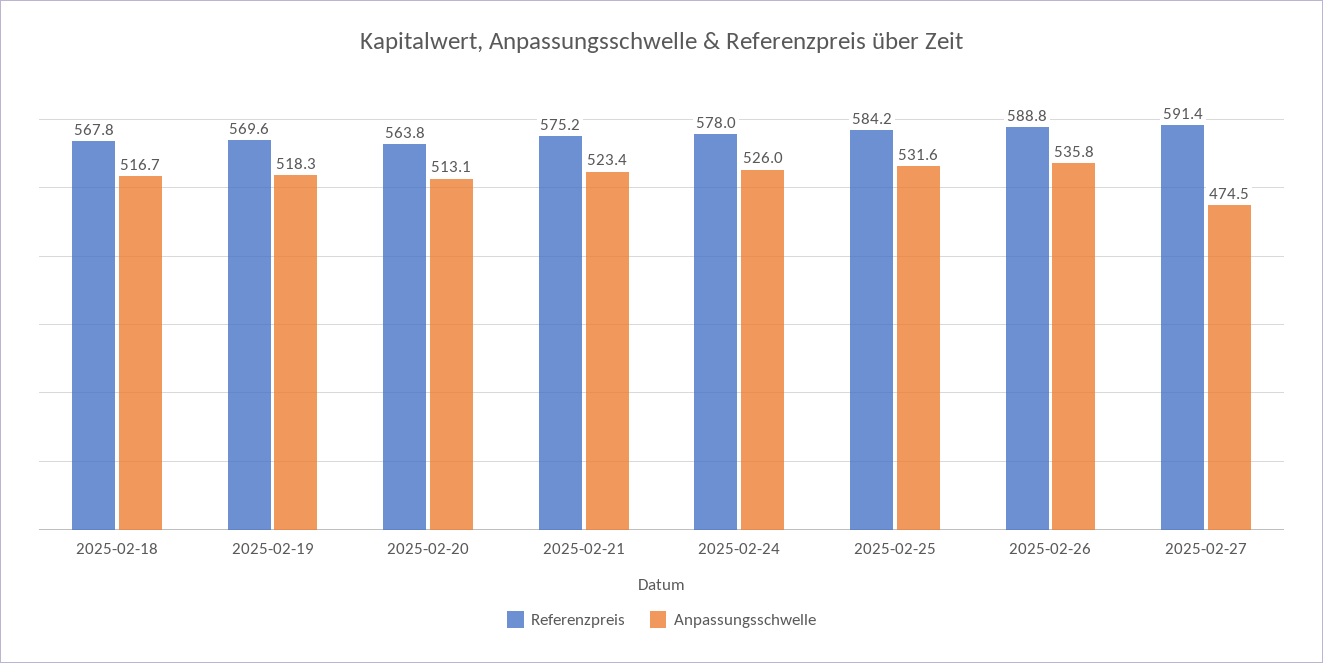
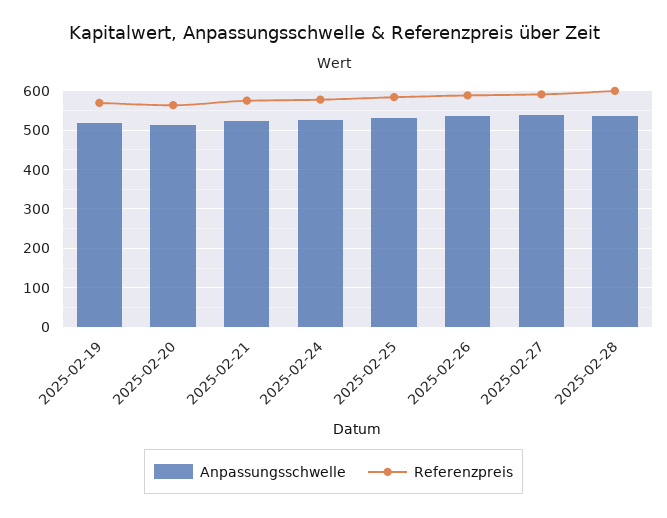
Referenzpreis, 2025-02-18: 567.8 -> none
Anpassungsschwelle, 2025-02-18: 516.7 -> none
Anpassungsschwelle, 2025-02-27: 474.5 -> 540
Anpassungsschwelle, 2025-02-28: none -> 540
Referenzpreis, 2025-02-28: none -> 600

